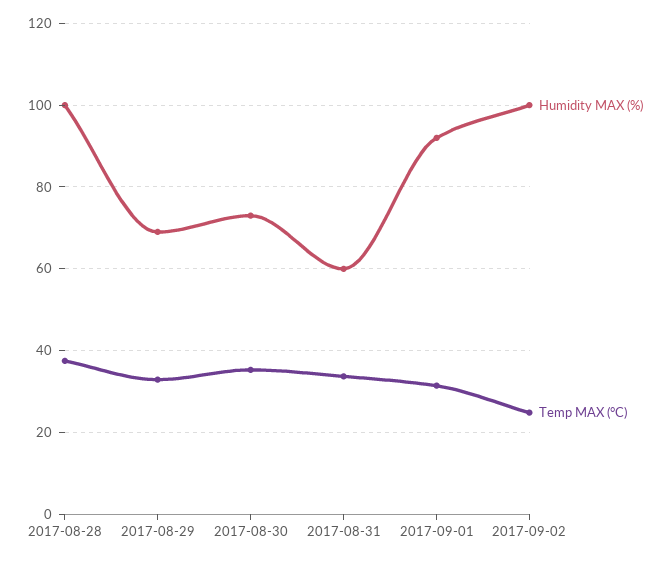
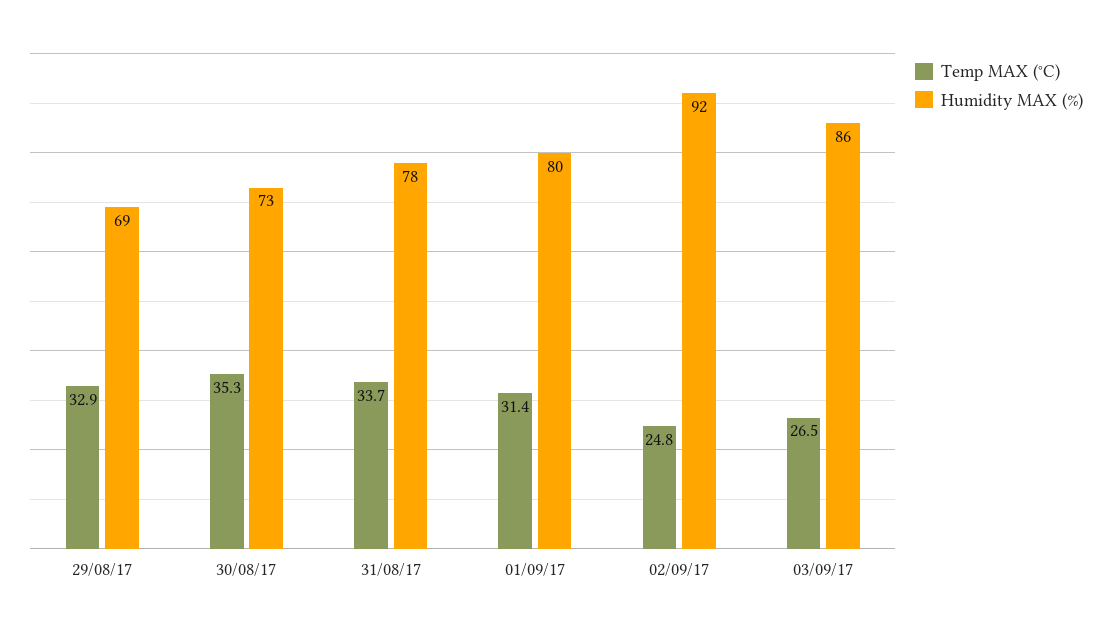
Humidity MAX (%), 2017-08-28: 100 -> none
Temp MAX (°C), 2017-08-28: 38 -> none
Humidity MAX (%), 2017-08-31: 60 -> 78
Humidity MAX (%), 2017-09-01: 92 -> 80
Humidity MAX (%), 2017-09-02: 100 -> 92
Temp MAX (°C), 03/09/17: none -> 26.5
Humidity MAX (%), 03/09/17: none -> 86

